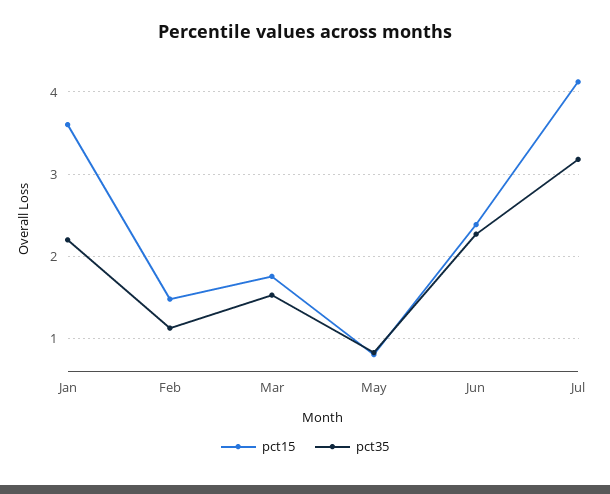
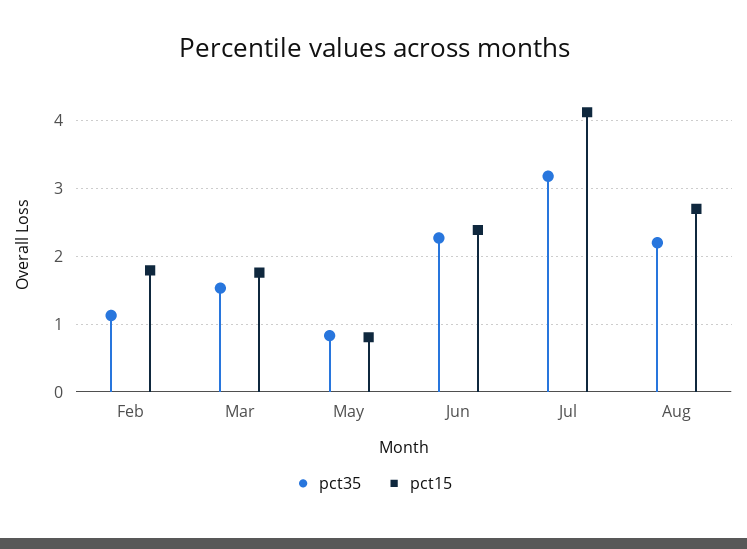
pct15, Jan: 3.6 -> none
pct35, Jan: 2.2 -> none
pct15, Feb: 1.5 -> 1.8
pct35, Aug: none -> 2.2
pct15, Aug: none -> 2.7

